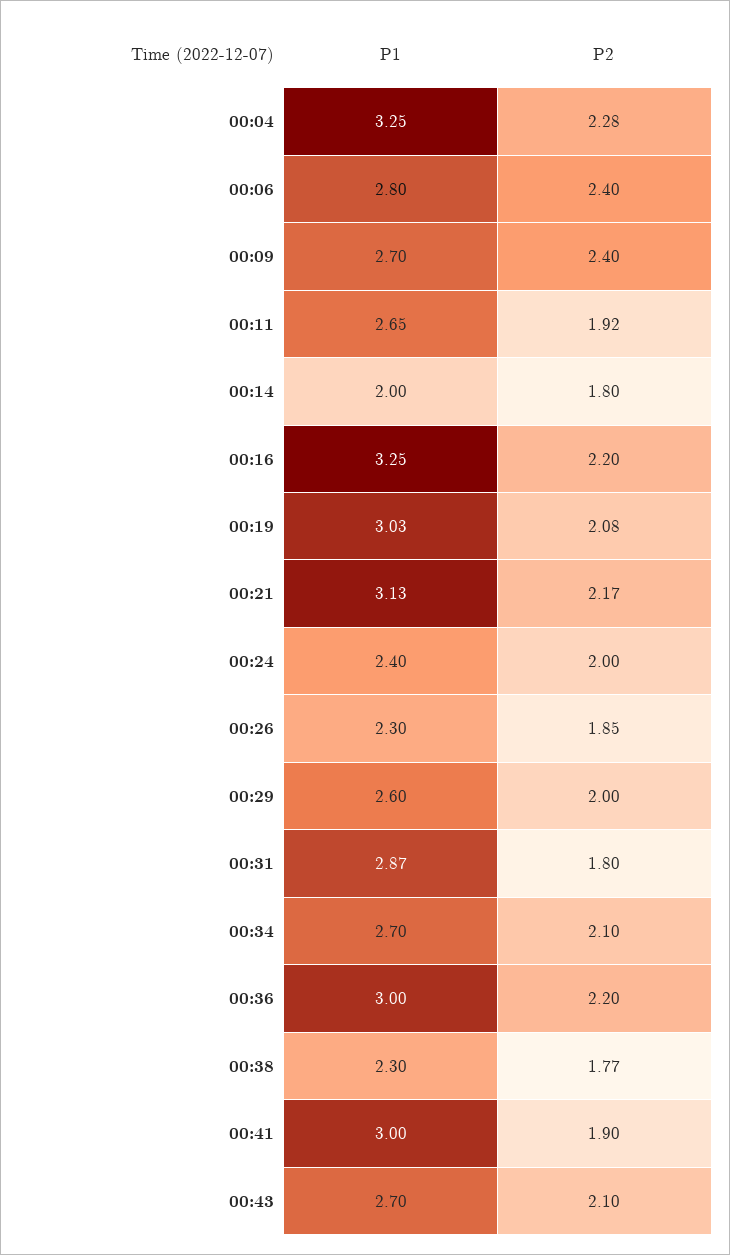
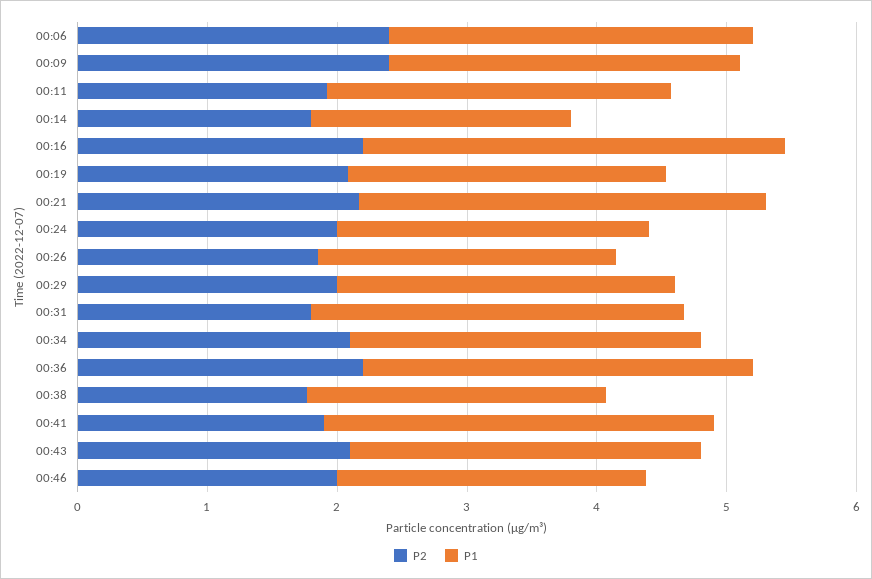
P1, 00:04: 3.25 -> none
P2, 00:04: 2.28 -> none
P1, 00:19: 3.03 -> 2.4
P2, 00:46: none -> 2
P1, 00:46: none -> 2.4

